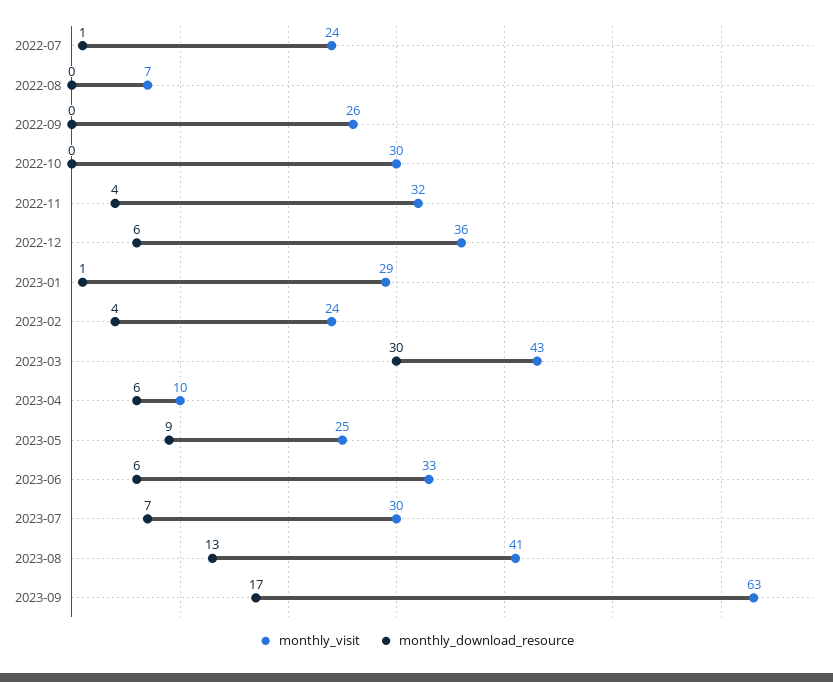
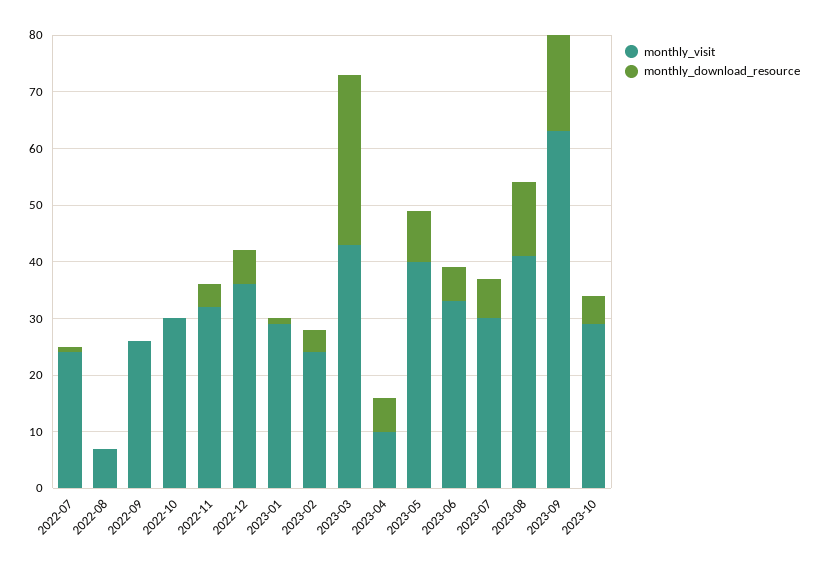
monthly_visit, 2023-05: 25 -> 40
monthly_visit, 2023-10: none -> 30
monthly_download_resource, 2023-10: none -> 5

